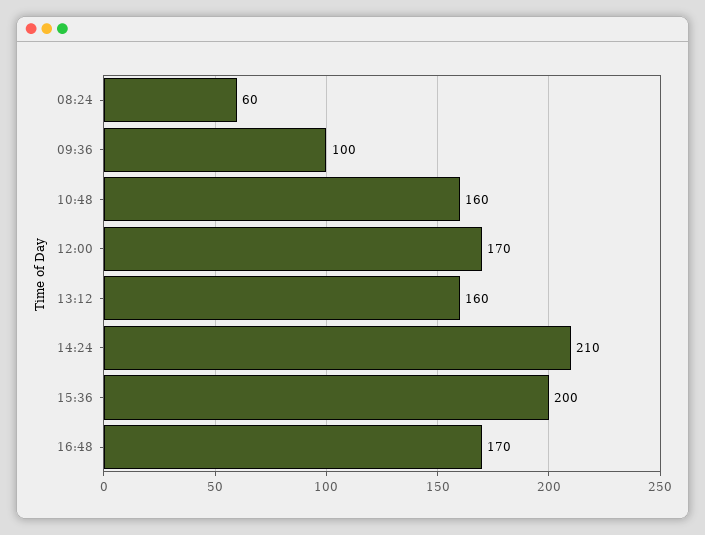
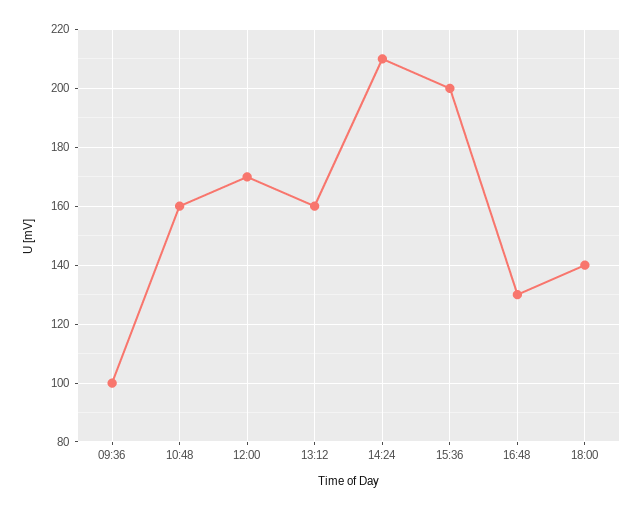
08:24: 60 -> none
16:48: 170 -> 130
18:00: none -> 140

